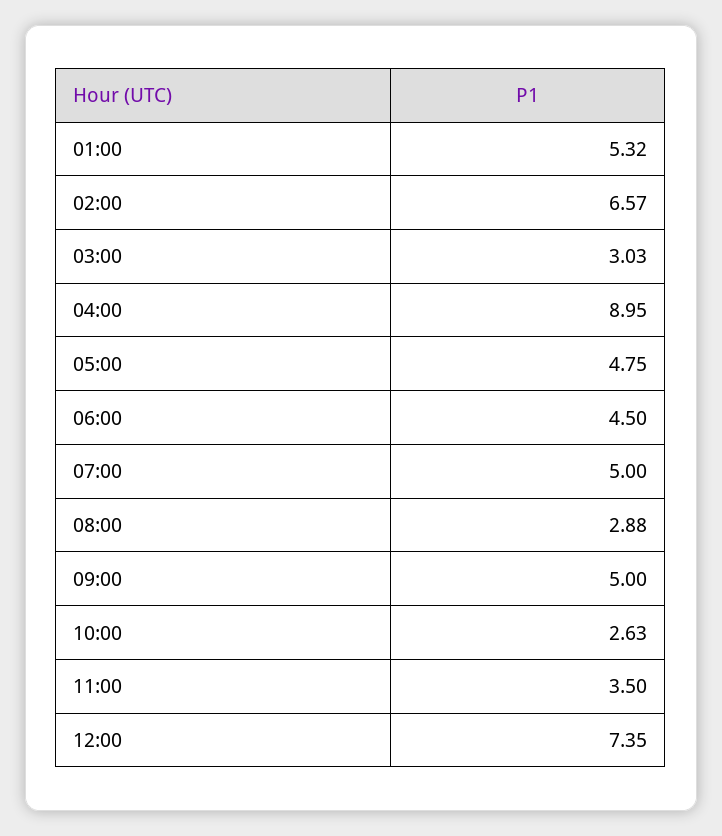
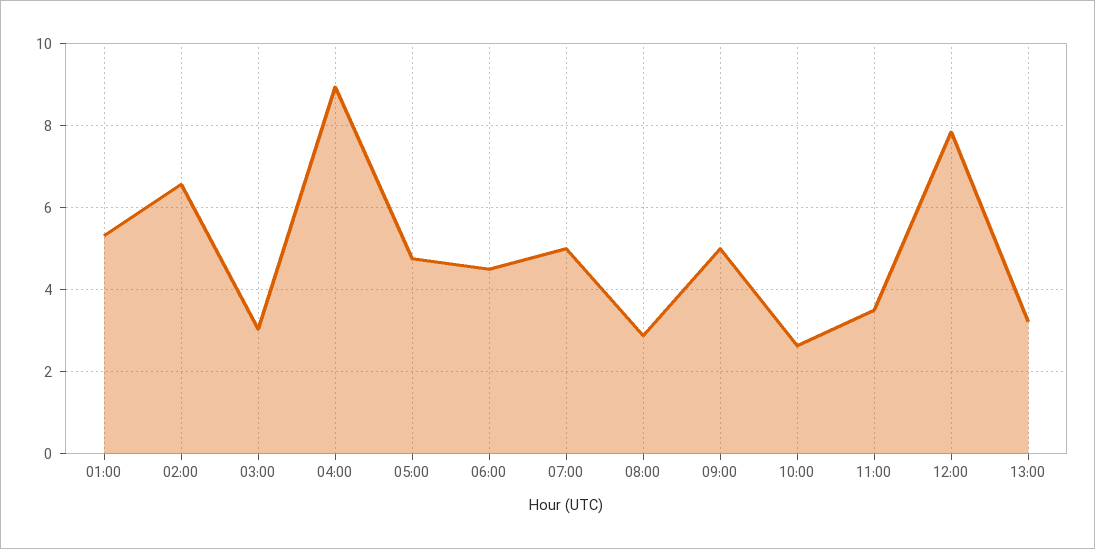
12:00: 7.35 -> 7.8
13:00: none -> 3.2

